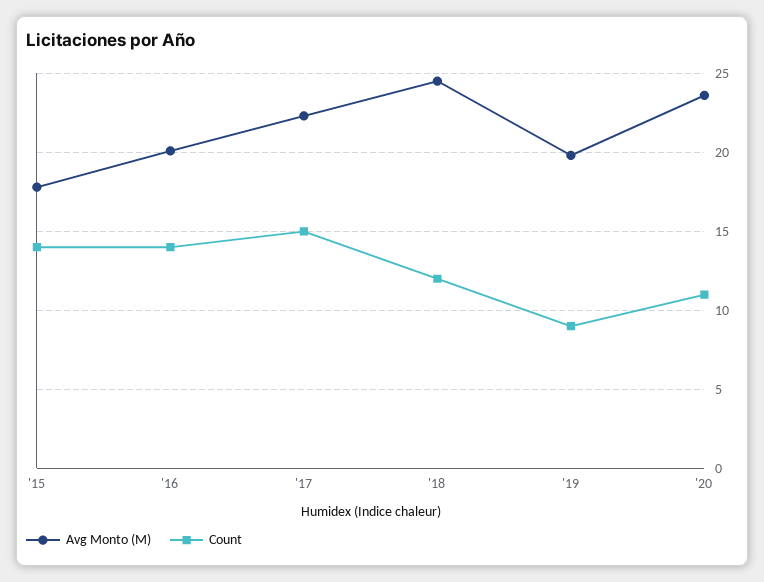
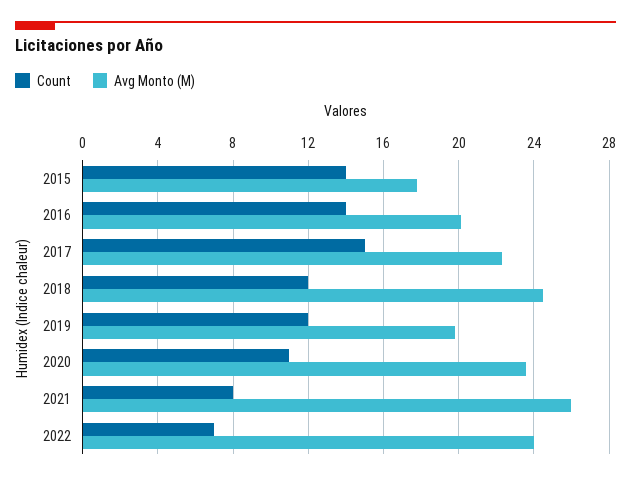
Count, '19: 9 -> 12
Count, 2021: none -> 8
Avg Monto (M), 2021: none -> 26
Count, 2022: none -> 7
Avg Monto (M), 2022: none -> 24

